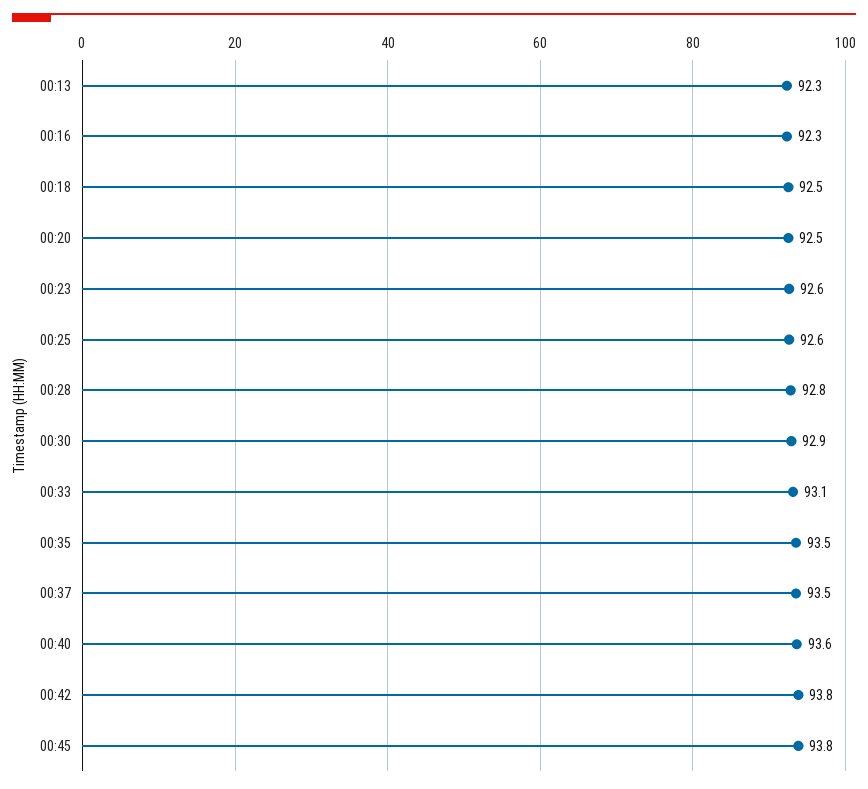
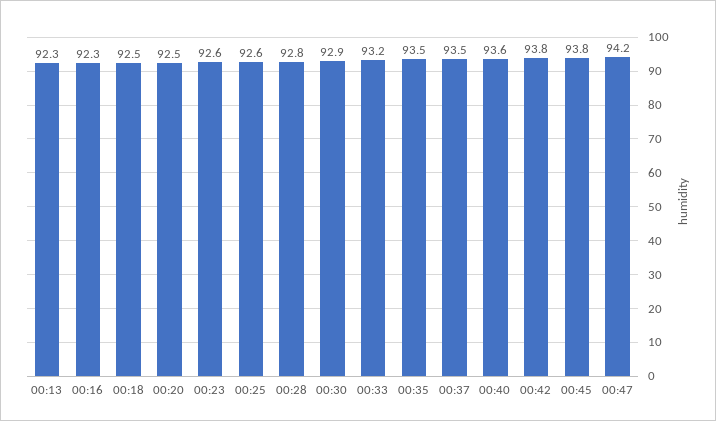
00:33: 93.1 -> 93.2
00:47: none -> 94.2

